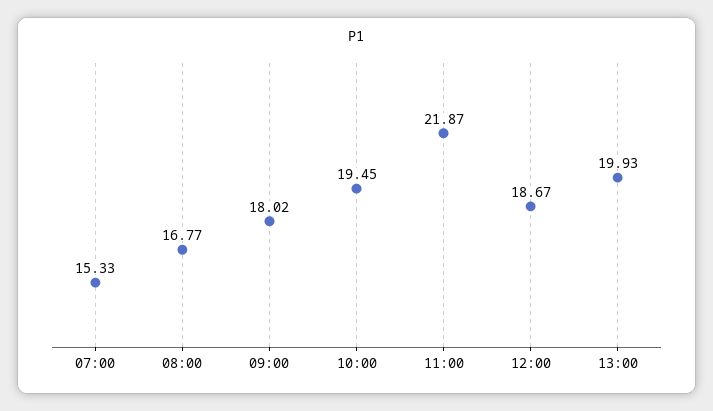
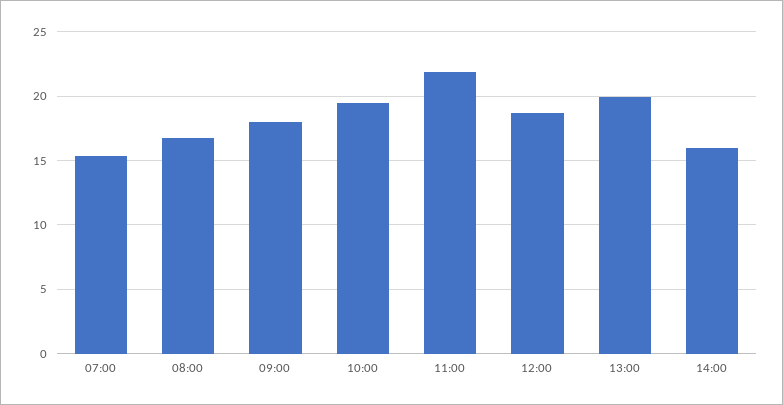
14:00: none -> 16

